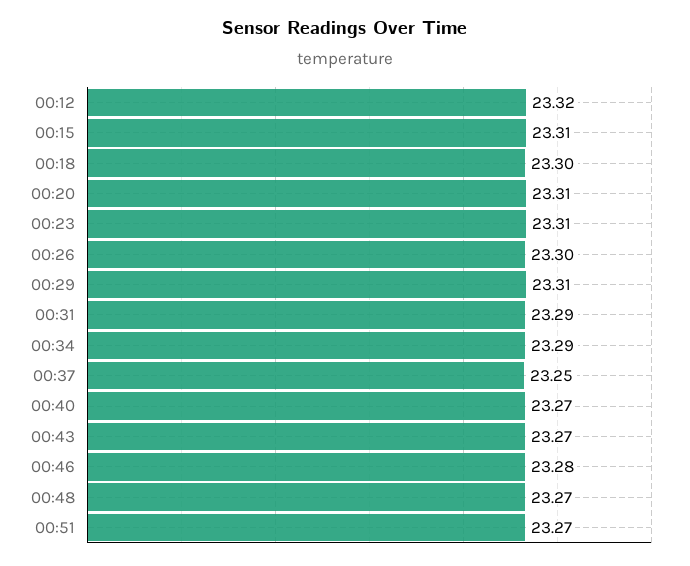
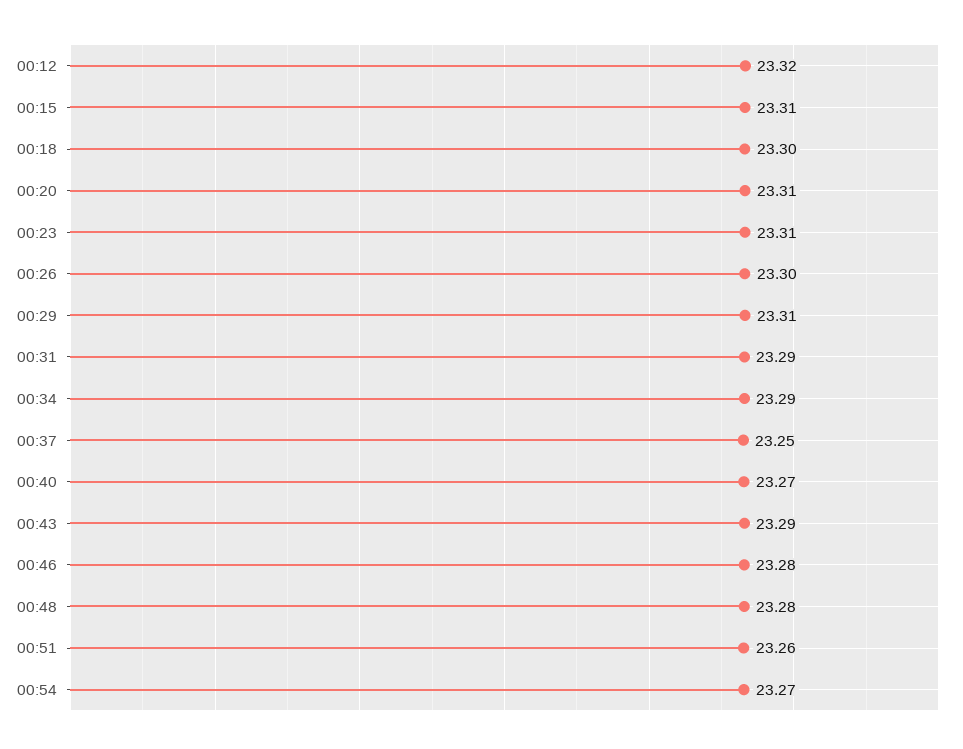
00:43: 23.27 -> 23.29
00:48: 23.27 -> 23.28
00:51: 23.27 -> 23.26
00:54: none -> 23.27

